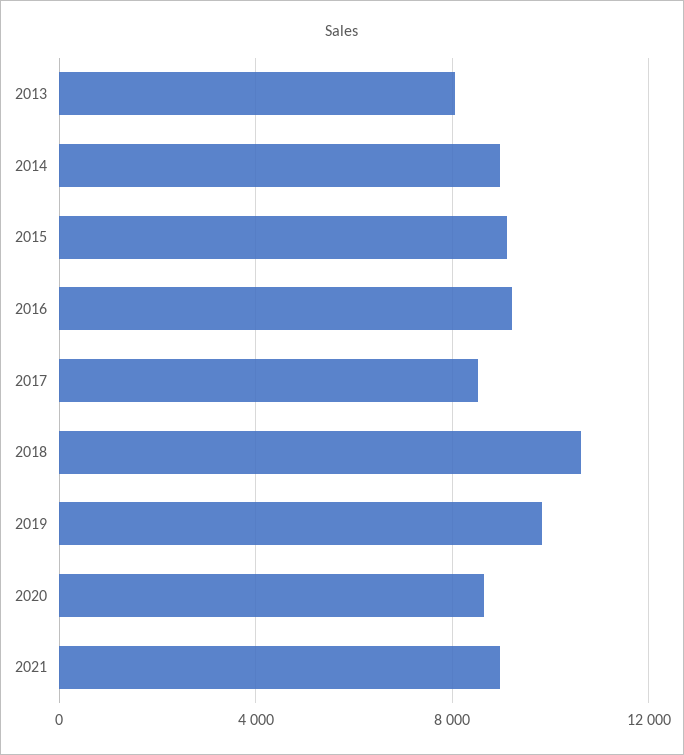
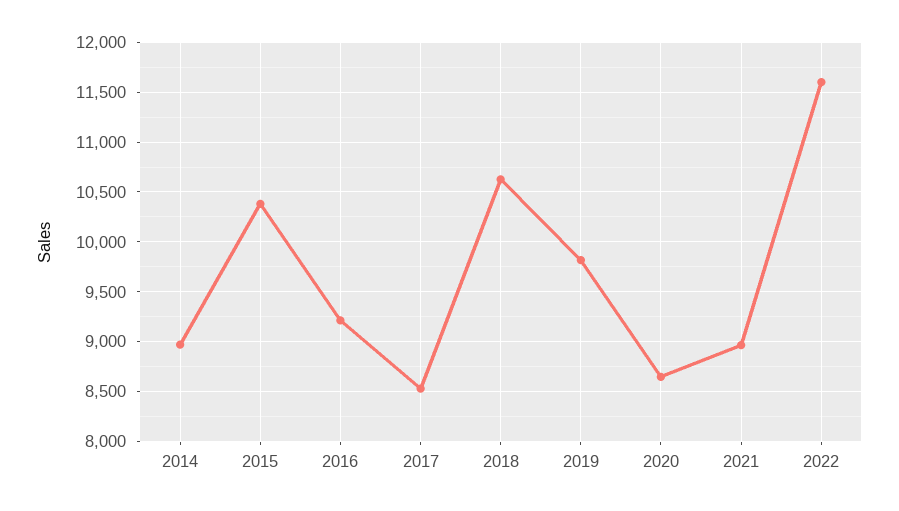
2013: 8000 -> none
2015: 9000 -> 10400
2022: none -> 11600

